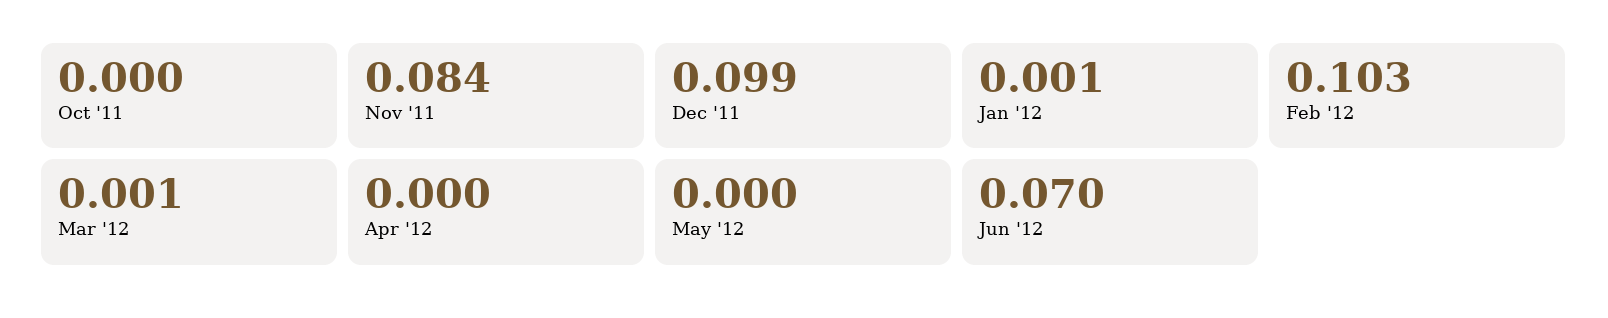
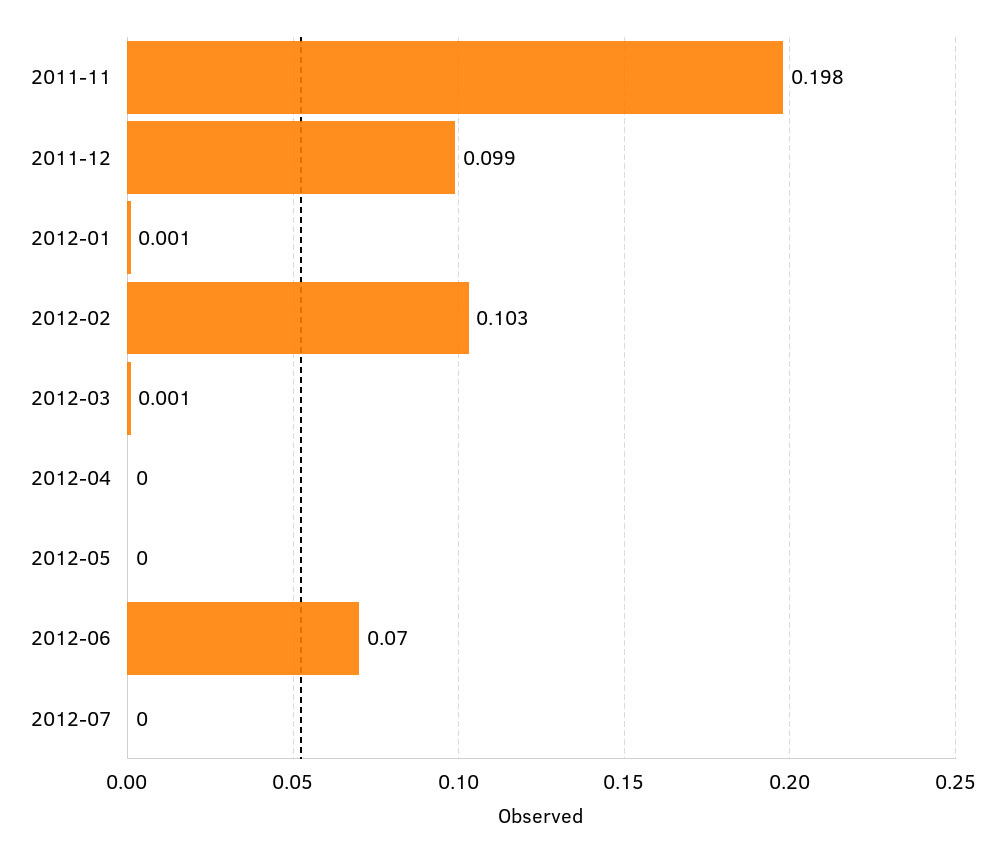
Oct '11: 0 -> none
Nov '11: 0.084 -> 0.198
2012-07: none -> 0

